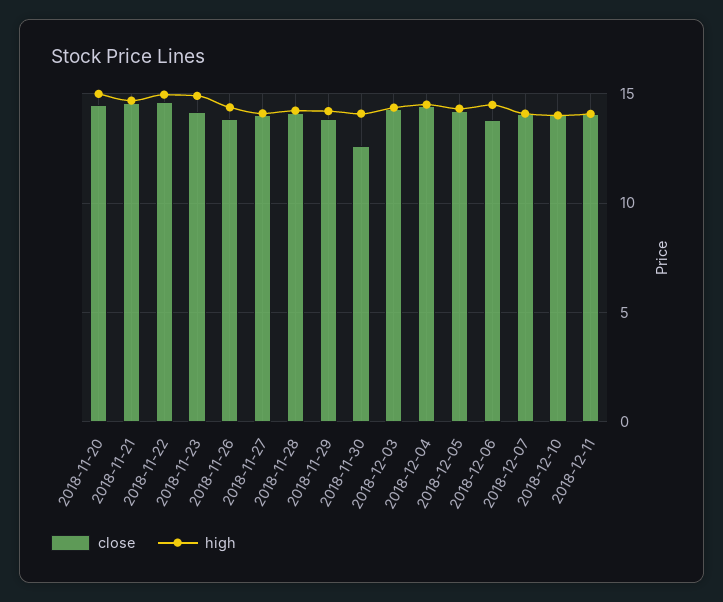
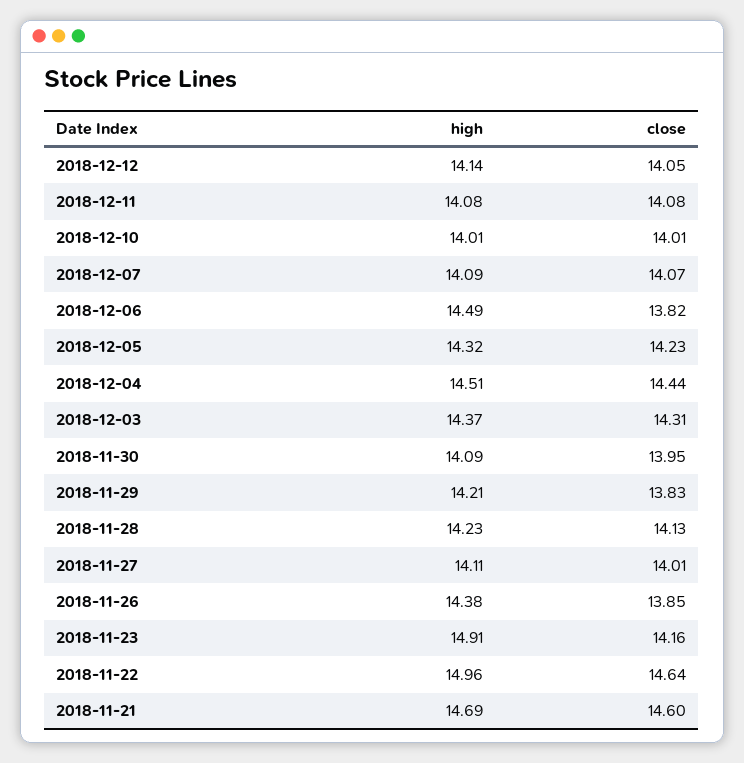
close, 2018-11-20: 14.5 -> none
high, 2018-11-20: 15 -> none
close, 2018-11-30: 12.5 -> 13.95
high, 2018-12-12: none -> 14.14
close, 2018-12-12: none -> 14.05

